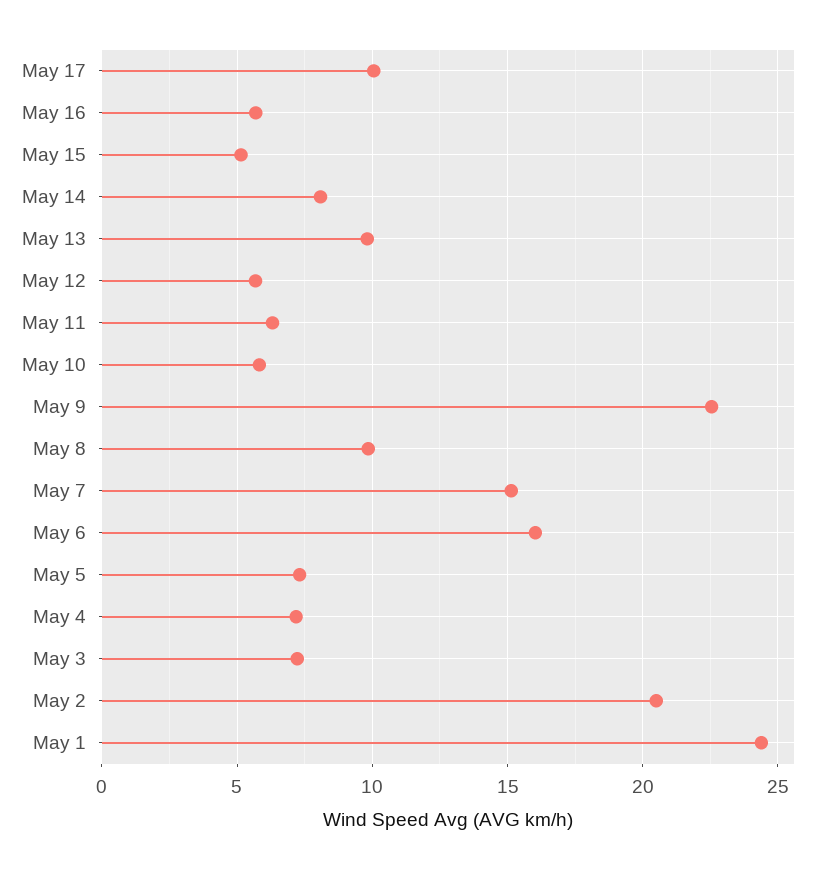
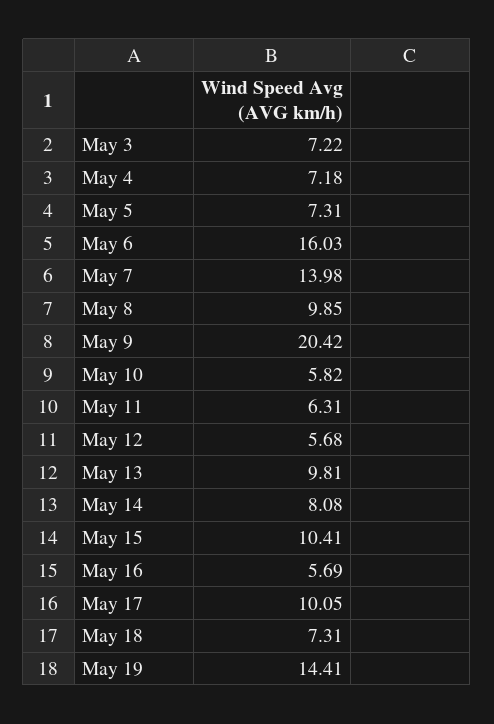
May 15: 5 -> 10.41
May 9: 22.5 -> 20.42
May 7: 15 -> 13.98
May 2: 20.5 -> none
May 1: 24.5 -> none
May 18: none -> 7.31
May 19: none -> 14.41

